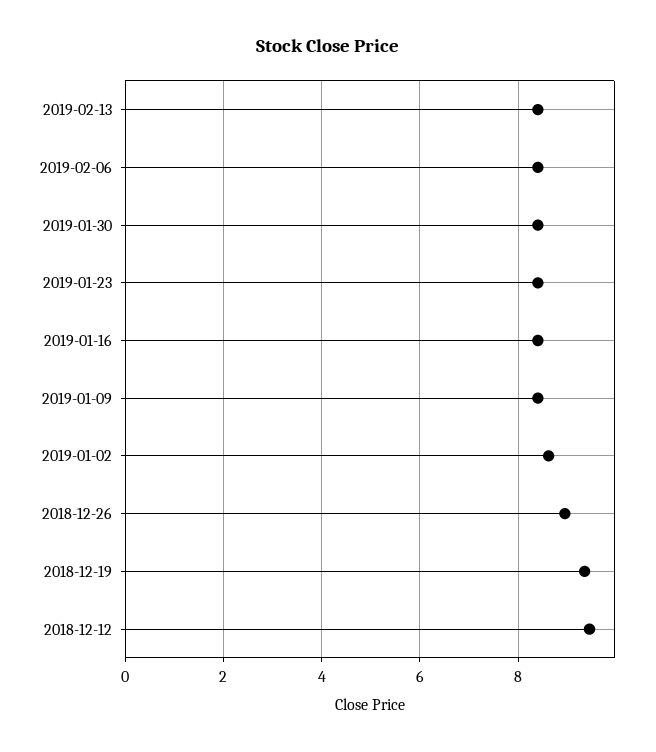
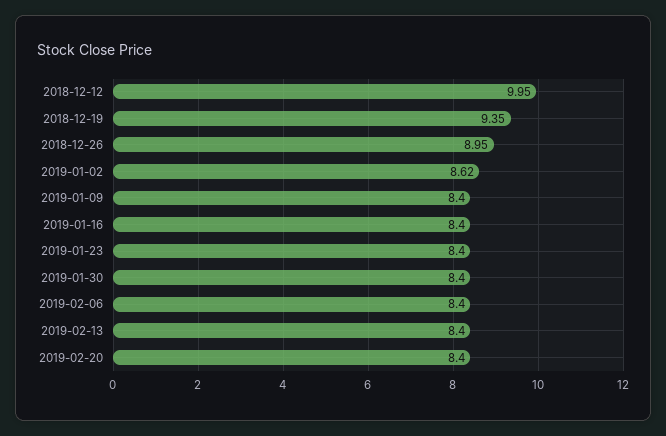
2018-12-12: 9.4 -> 9.95
2019-02-20: none -> 8.4

